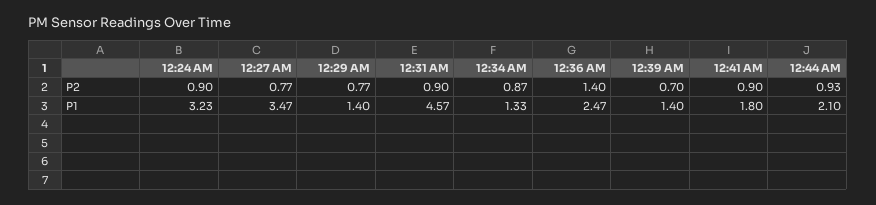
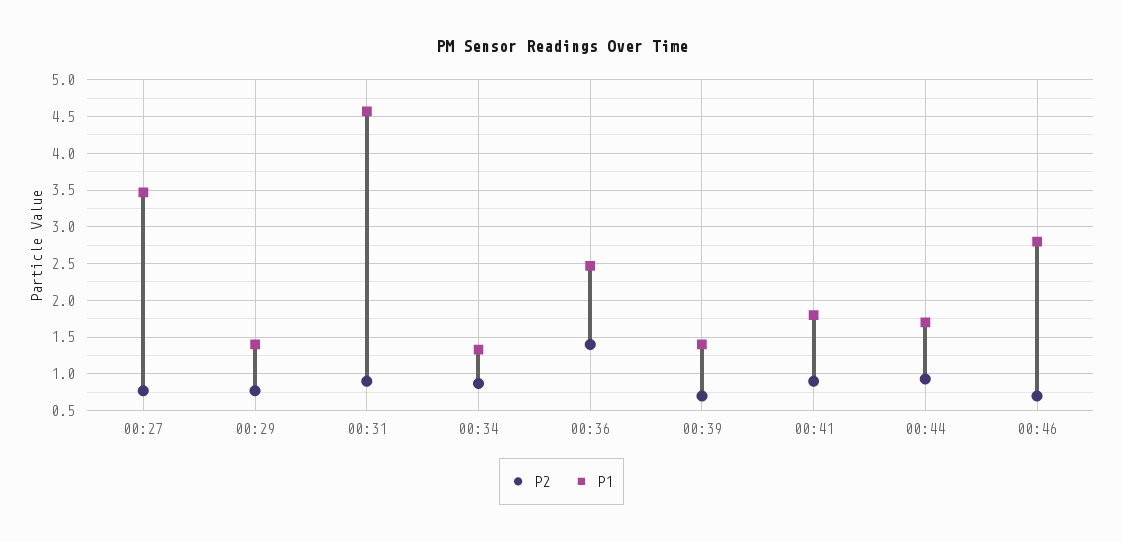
P2, 12:24 AM: 0.9 -> none
P1, 12:24 AM: 3.23 -> none
P1, 12:44 AM: 2.1 -> 1.7
P2, 00:46: none -> 0.7
P1, 00:46: none -> 2.8

